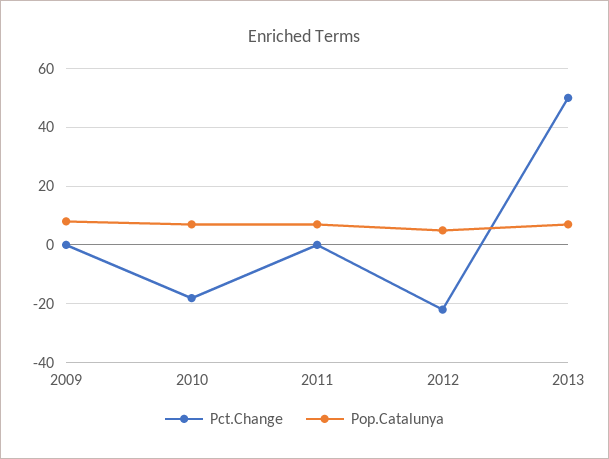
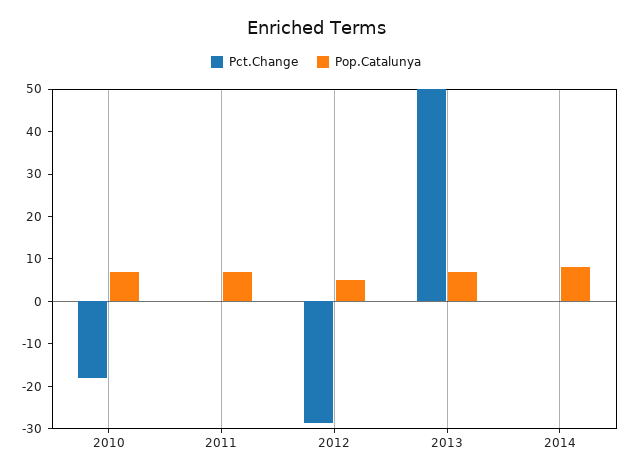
Pct.Change, 2009: 0 -> none
Pop.Catalunya, 2009: 7.5 -> none
Pct.Change, 2012: -22.5 -> -28
Pct.Change, 2014: none -> 0
Pop.Catalunya, 2014: none -> 8

